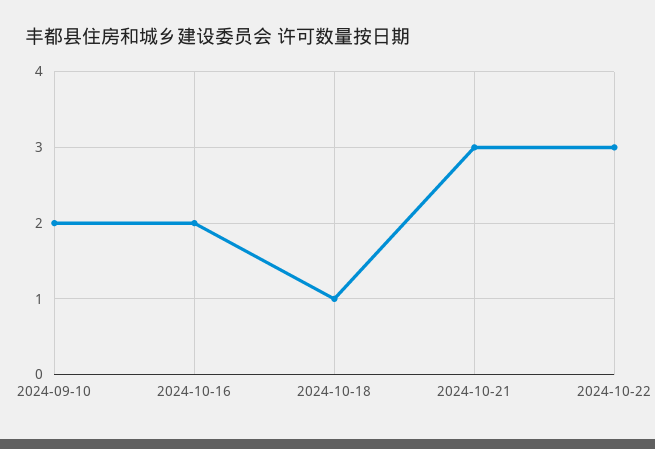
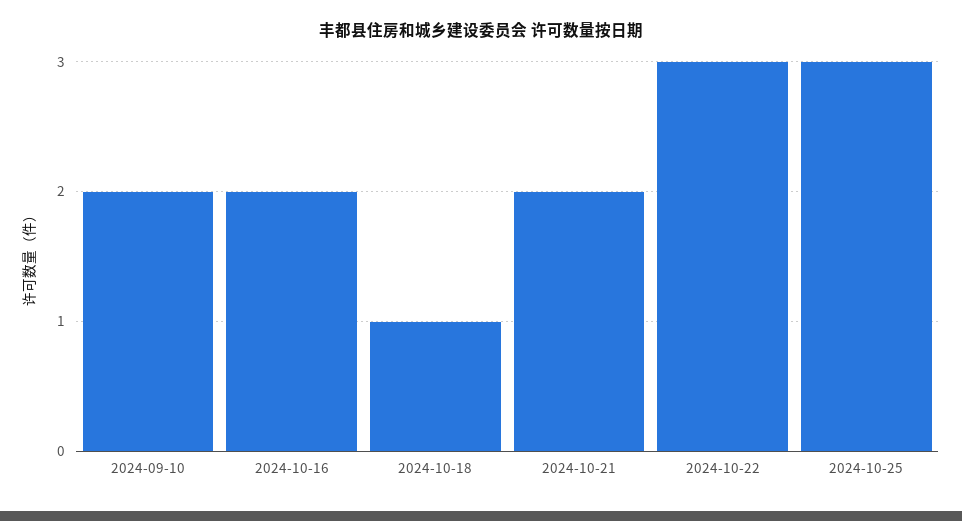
2024-10-21: 3 -> 2
2024-10-25: none -> 3

